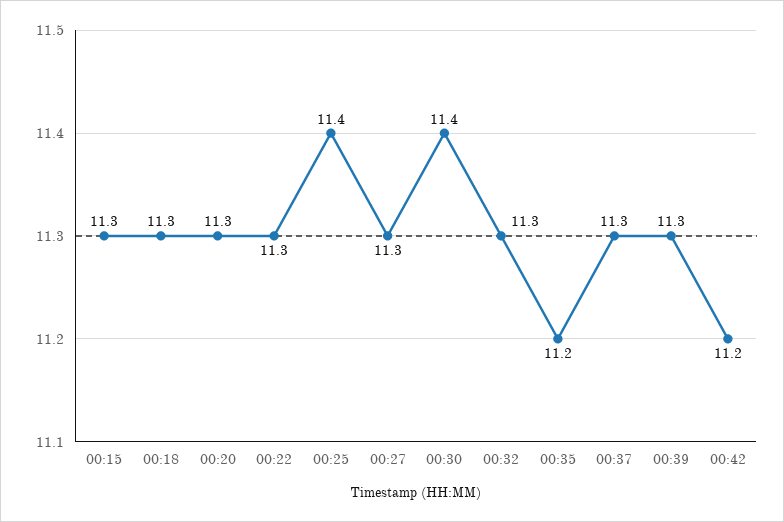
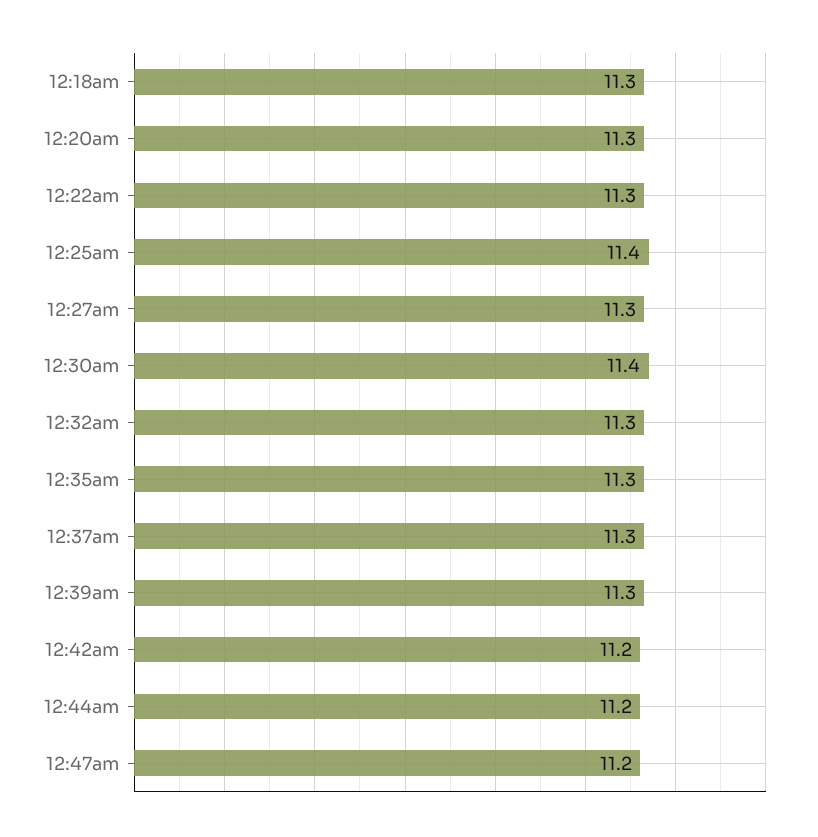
00:15: 11.3 -> none
00:35: 11.2 -> 11.3
12:44am: none -> 11.2
12:47am: none -> 11.2

